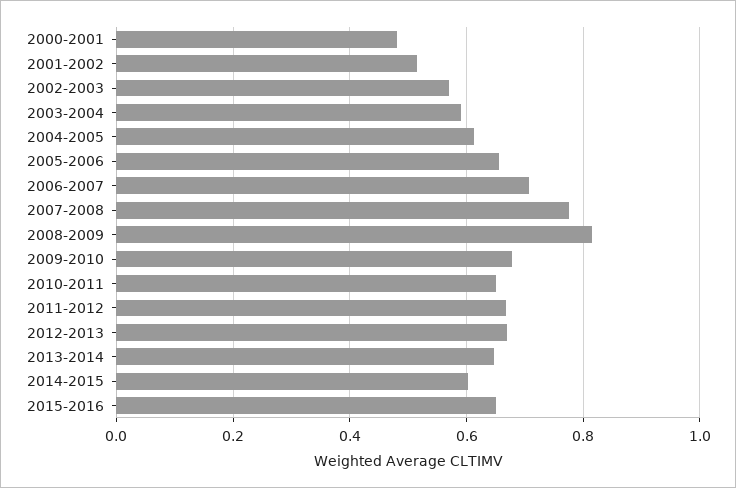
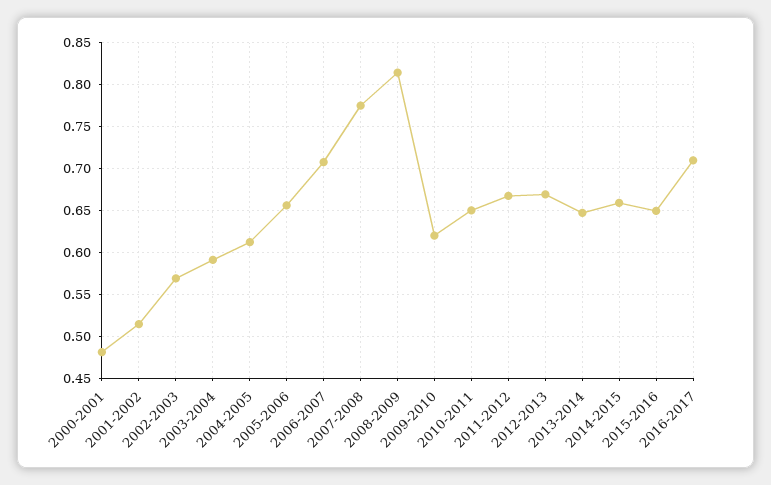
2009-2010: 0.68 -> 0.62
2014-2015: 0.6 -> 0.66
2016-2017: none -> 0.71

